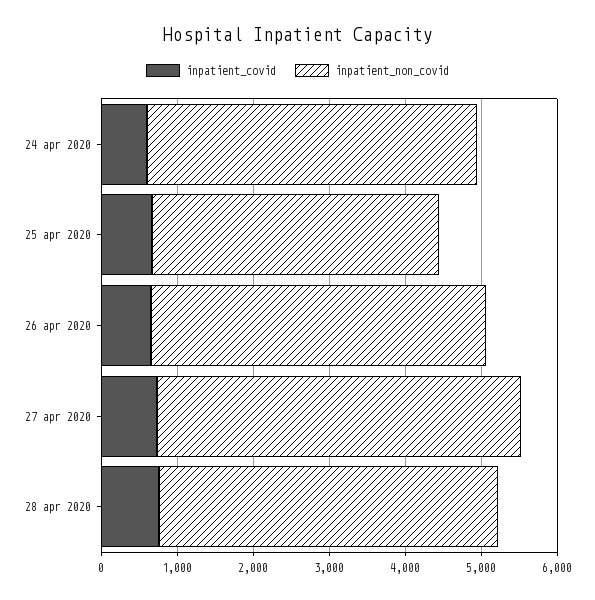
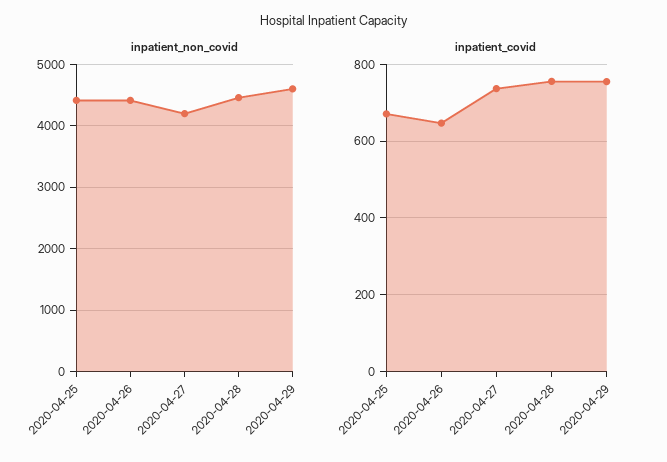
inpatient_covid, 24 apr 2020: 600 -> none
inpatient_non_covid, 24 apr 2020: 4400 -> none
inpatient_non_covid, 25 apr 2020: 3800 -> 4400
inpatient_non_covid, 27 apr 2020: 4800 -> 4200
inpatient_non_covid, 2020-04-29: none -> 4600
inpatient_covid, 2020-04-29: none -> 760

